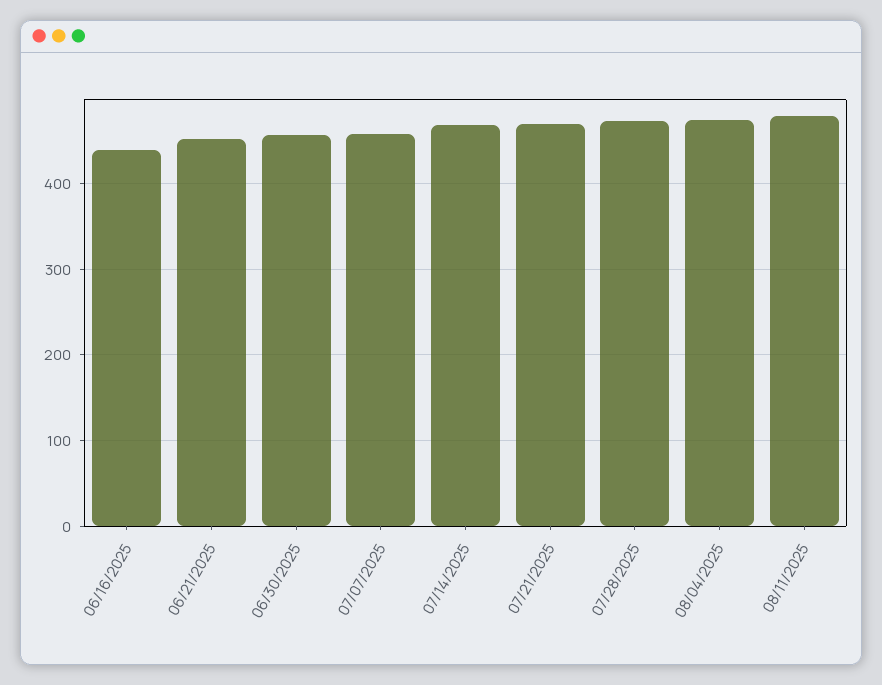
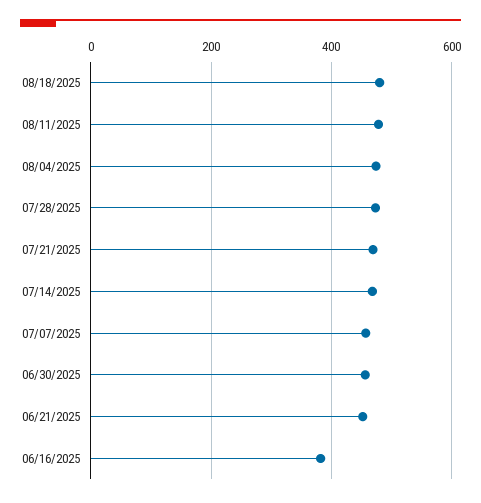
06/16/2025: 440 -> 380
08/18/2025: none -> 480

